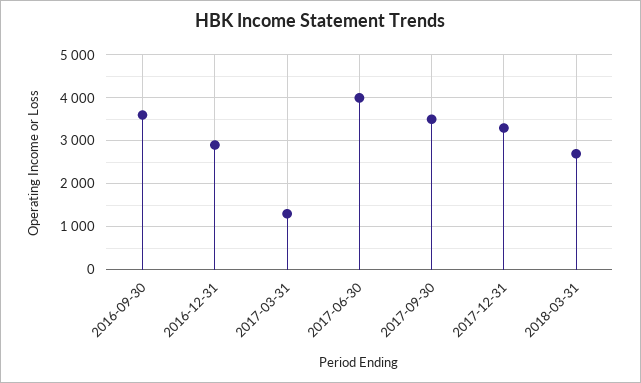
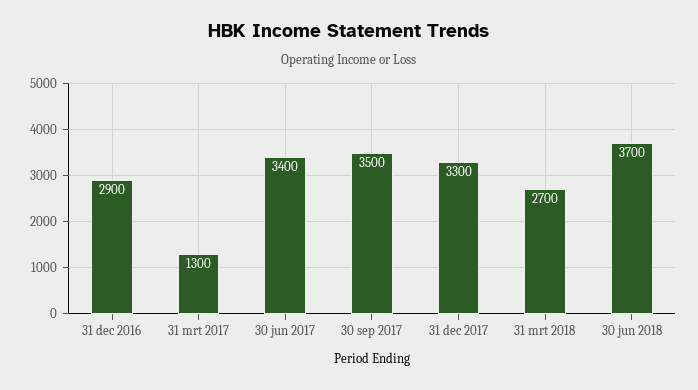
2016-09-30: 3600 -> none
2017-06-30: 4000 -> 3400
30 jun 2018: none -> 3700

